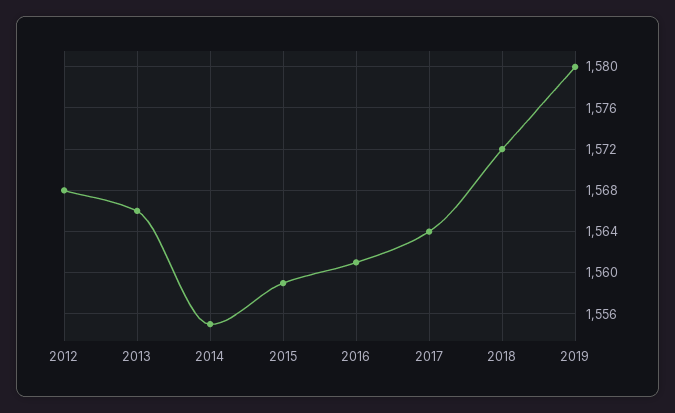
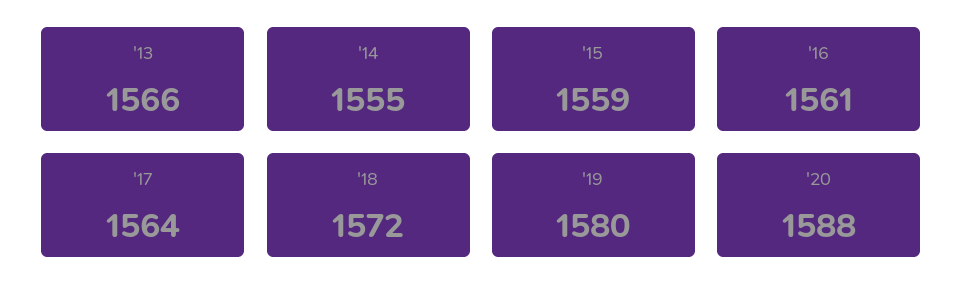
2012: 1568 -> none
'20: none -> 1588

